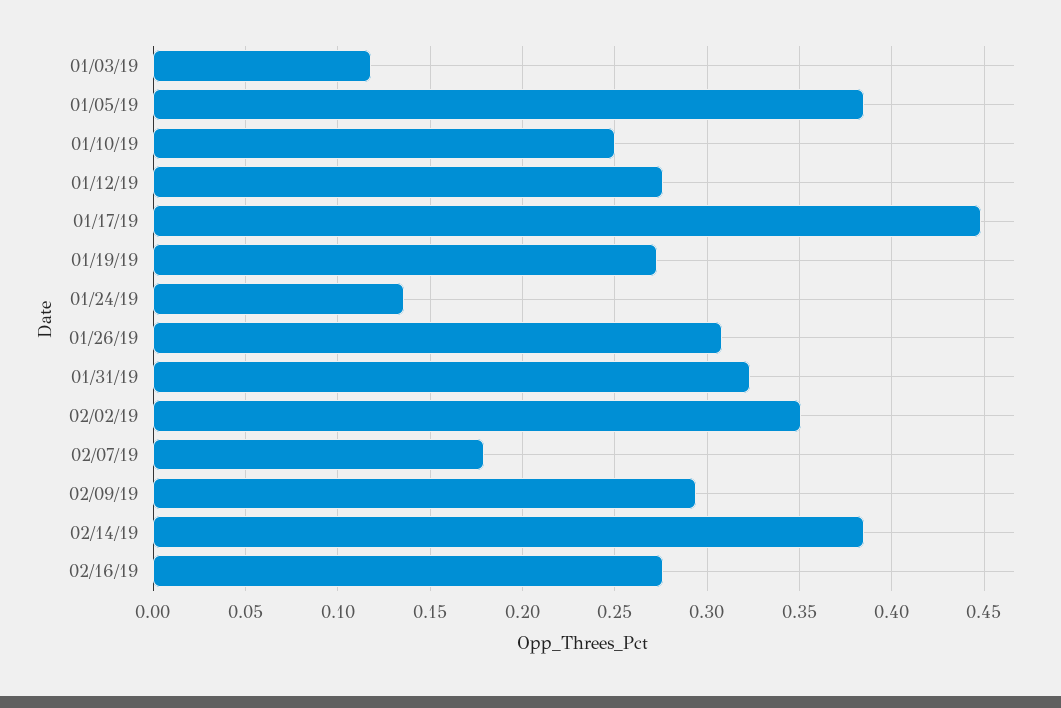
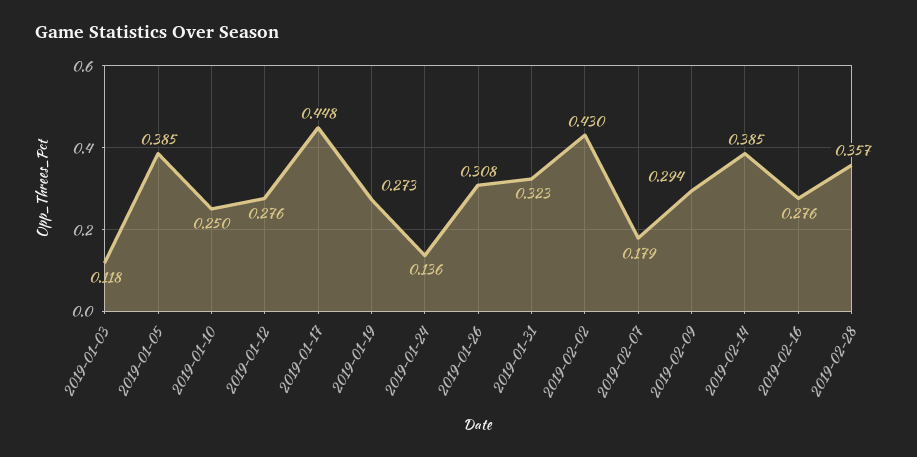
02/02/19: 0.35 -> 0.43
2019-02-28: none -> 0.357

